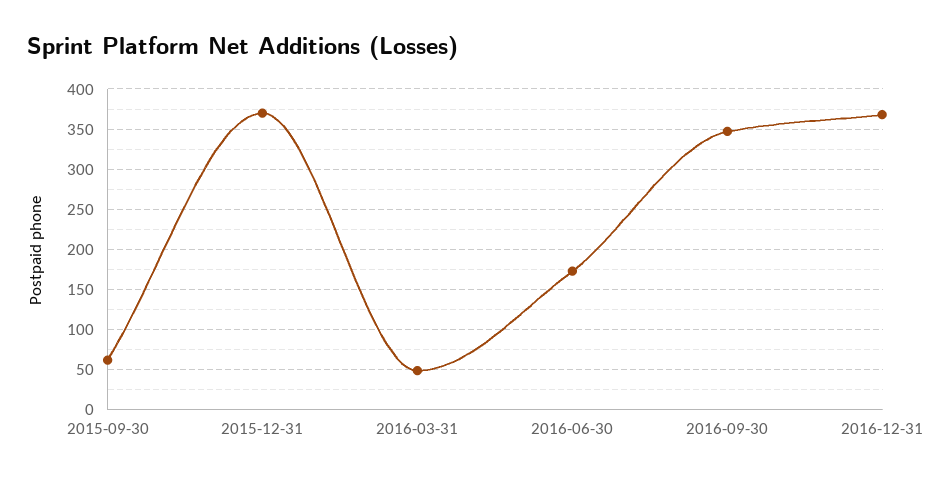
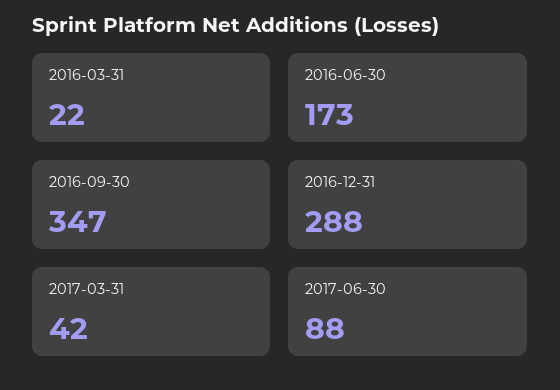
2015-09-30: 60 -> none
2015-12-31: 370 -> none
2016-03-31: 50 -> 22
2016-12-31: 370 -> 288
2017-03-31: none -> 42
2017-06-30: none -> 88

